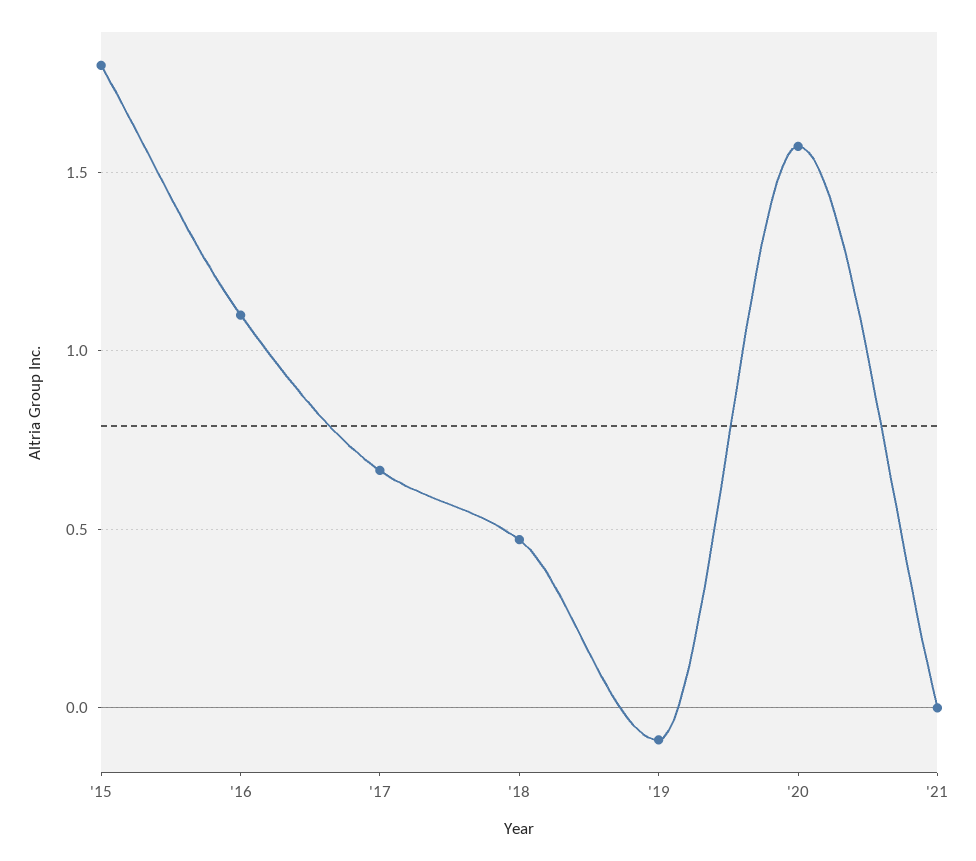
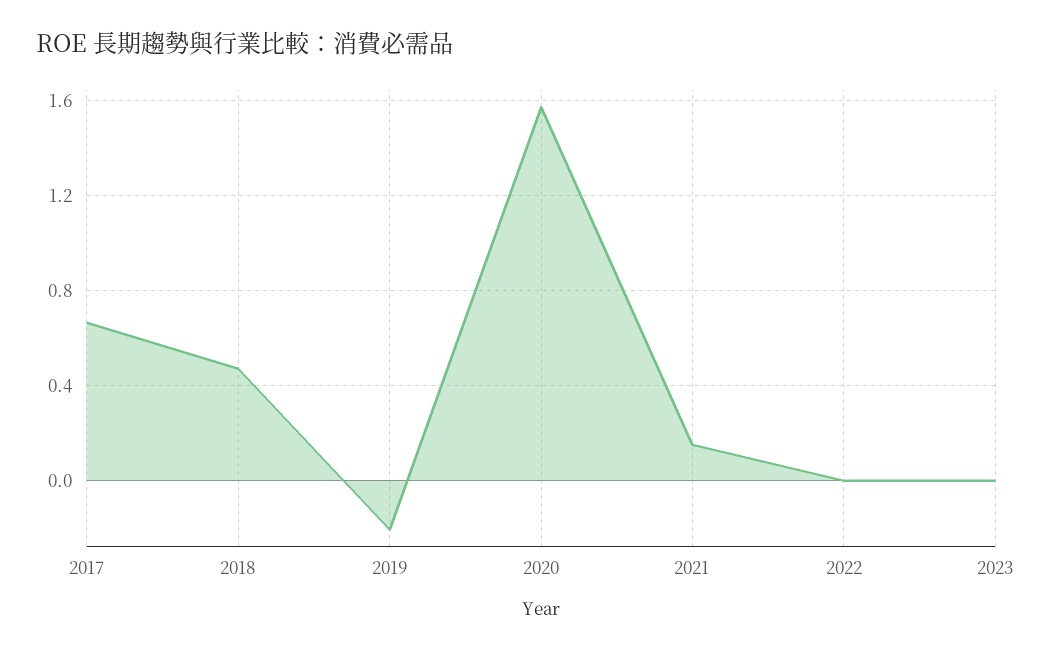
'15: 1.8 -> none
'16: 1.1 -> none
'19: -0.1 -> -0.2
'21: 0 -> 0.15
2022: none -> 0
2023: none -> 0

